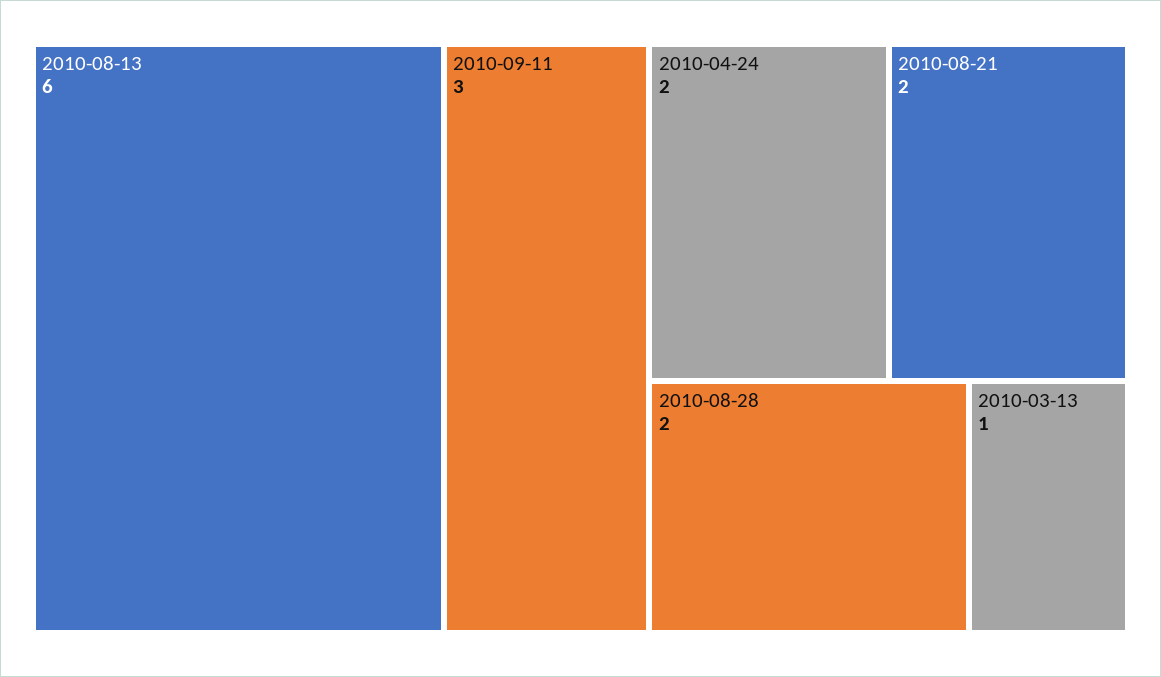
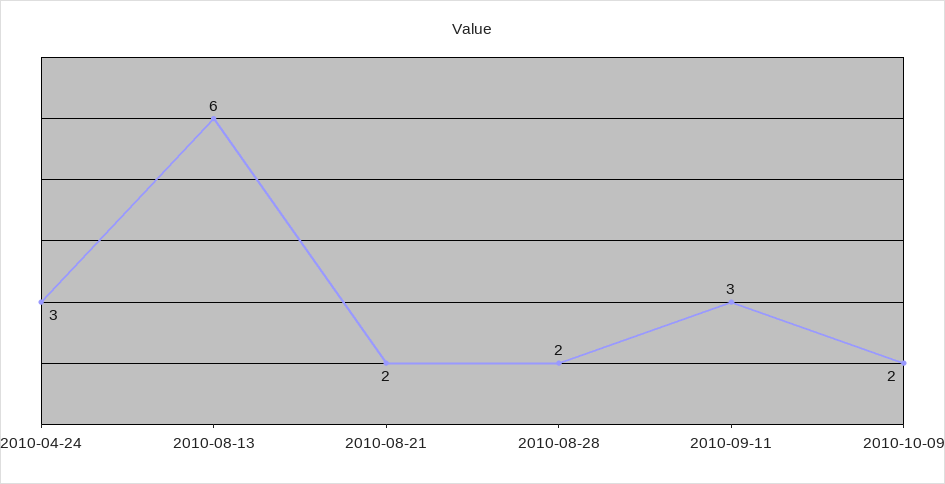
2010-04-24: 2 -> 3
2010-03-13: 1 -> none
2010-10-09: none -> 2

